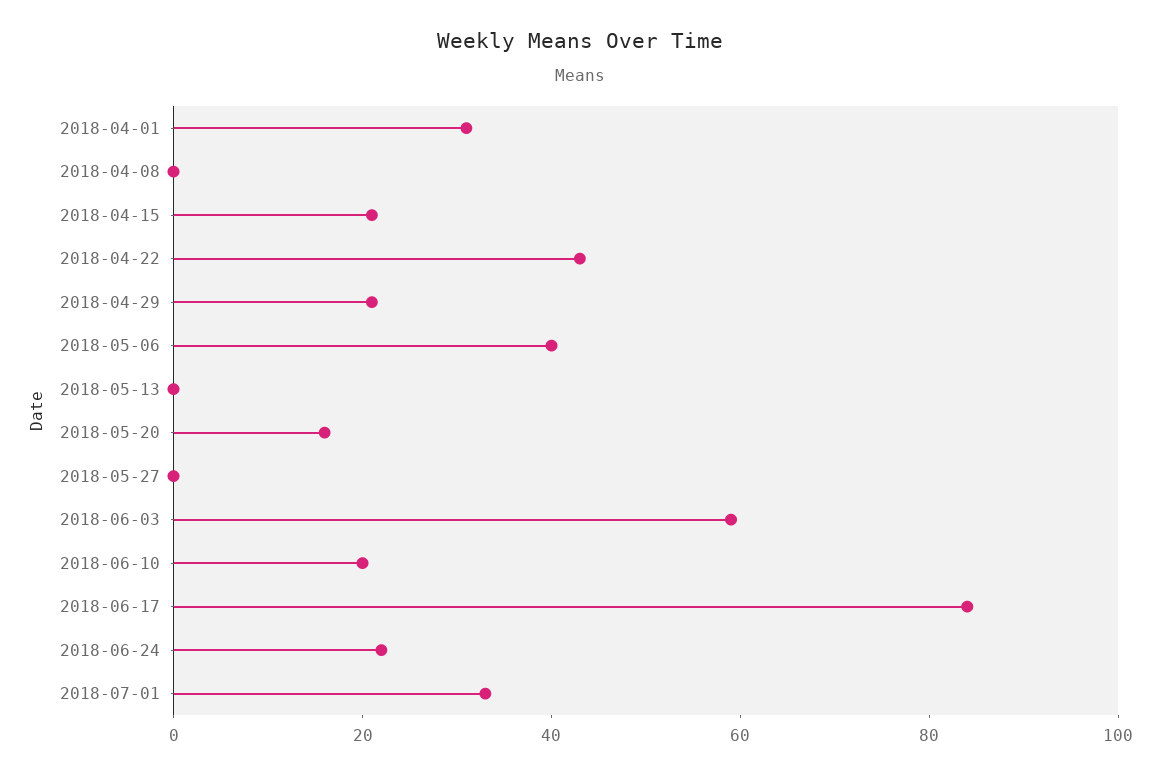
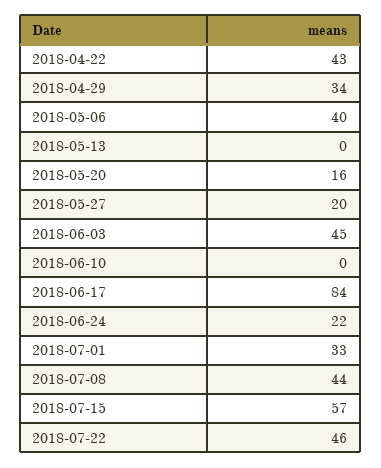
2018-04-01: 30 -> none
2018-04-08: 0 -> none
2018-04-15: 20 -> none
2018-04-29: 20 -> 34
2018-05-27: 0 -> 20
2018-06-03: 60 -> 45
2018-06-10: 20 -> 0
2018-07-08: none -> 44
2018-07-15: none -> 57
2018-07-22: none -> 46

